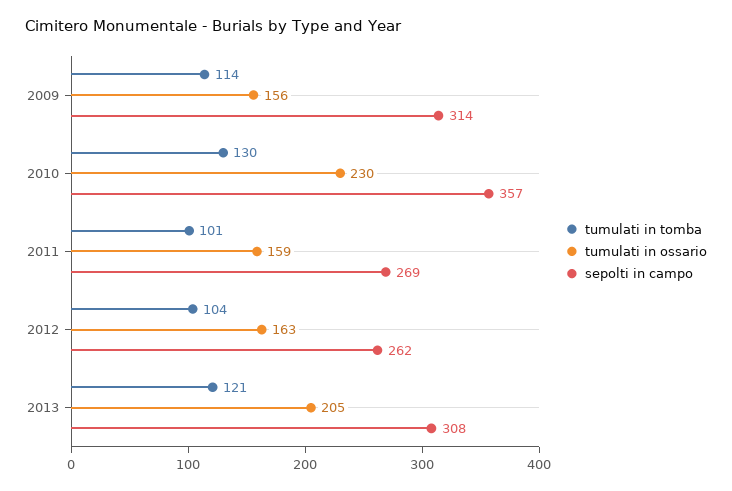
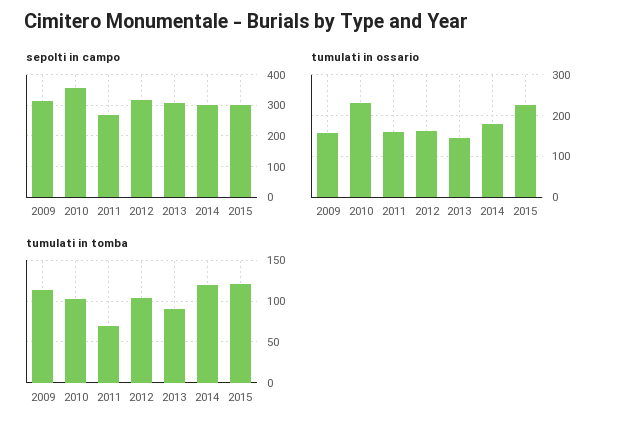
tumulati in tomba, 2010: 130 -> 100
tumulati in tomba, 2011: 101 -> 70
sepolti in campo, 2012: 262 -> 320
tumulati in tomba, 2013: 121 -> 90
tumulati in ossario, 2013: 205 -> 140
sepolti in campo, 2014: none -> 300
sepolti in campo, 2015: none -> 300
tumulati in ossario, 2014: none -> 180
tumulati in ossario, 2015: none -> 220
tumulati in tomba, 2014: none -> 120
tumulati in tomba, 2015: none -> 120

